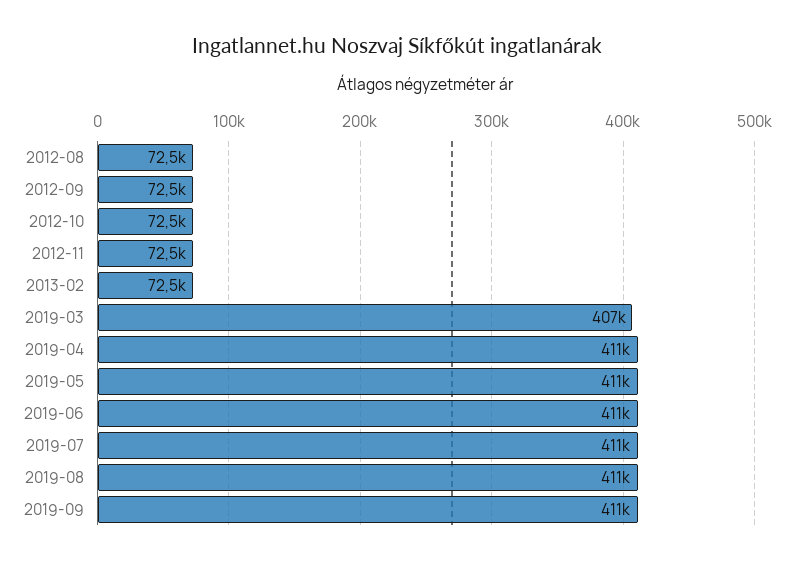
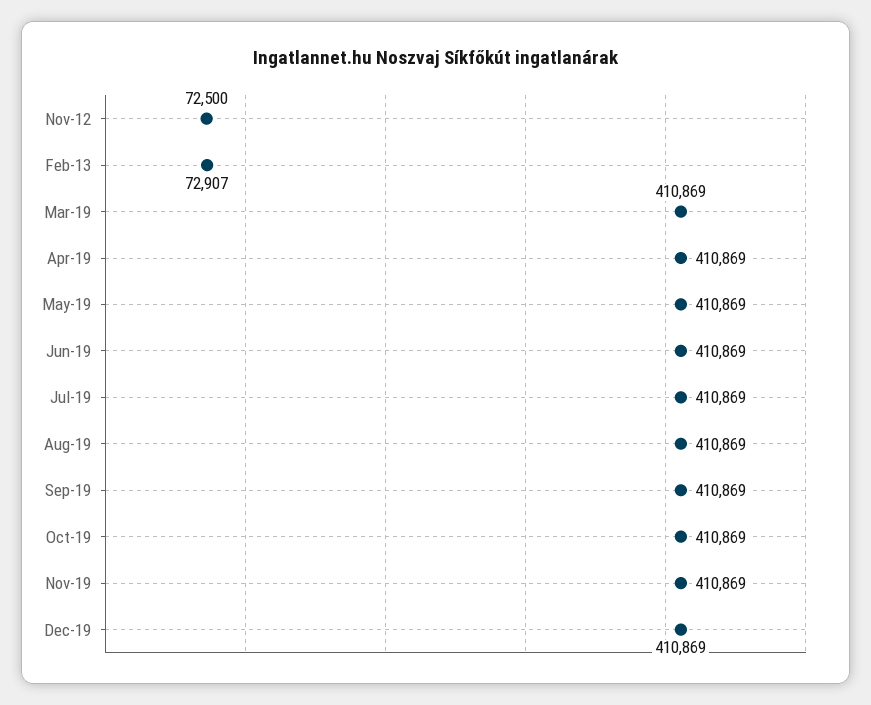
2012-08: 72500 -> none
2012-09: 72500 -> none
2012-10: 72500 -> none
2013-02: 72500 -> 72907
2019-03: 407000 -> 410869
Oct-19: none -> 410869
Nov-19: none -> 410869
Dec-19: none -> 410869

